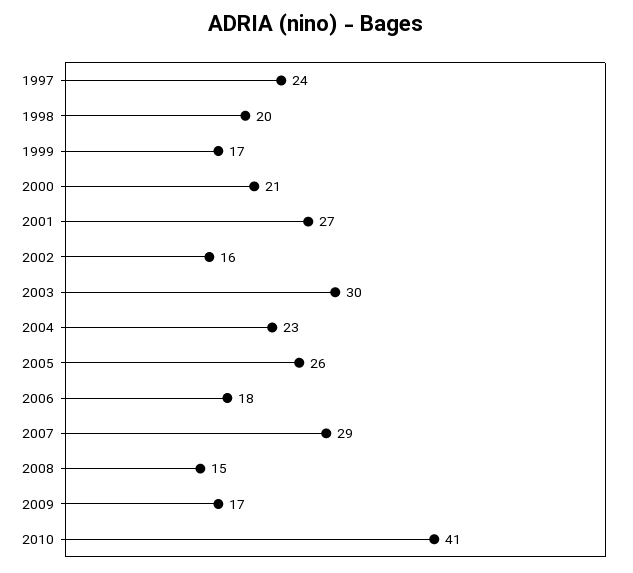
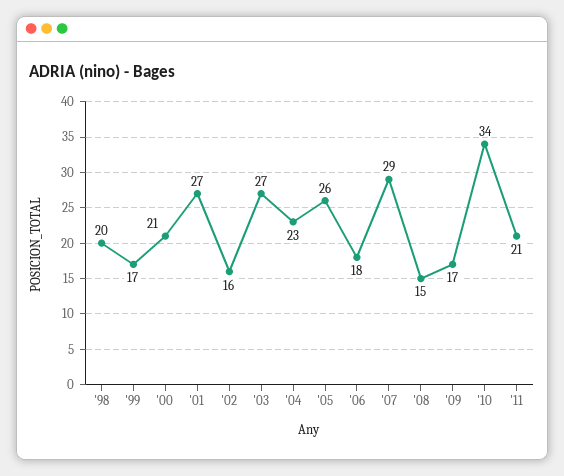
1997: 24 -> none
2003: 30 -> 27
2010: 41 -> 34
'11: none -> 21

